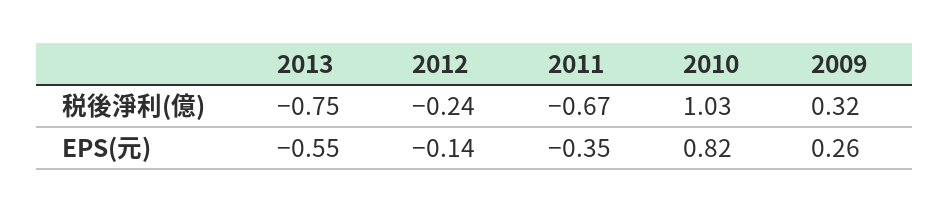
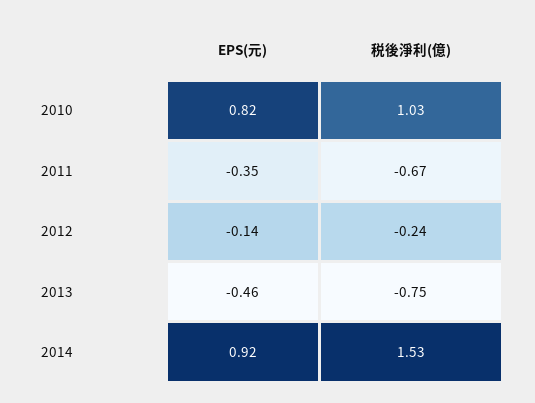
2009, 税後淨利(億): 0.32 -> none
2013, EPS(元): -0.55 -> -0.46
2009, EPS(元): 0.26 -> none
2014, EPS(元): none -> 0.92
2014, 税後淨利(億): none -> 1.53

